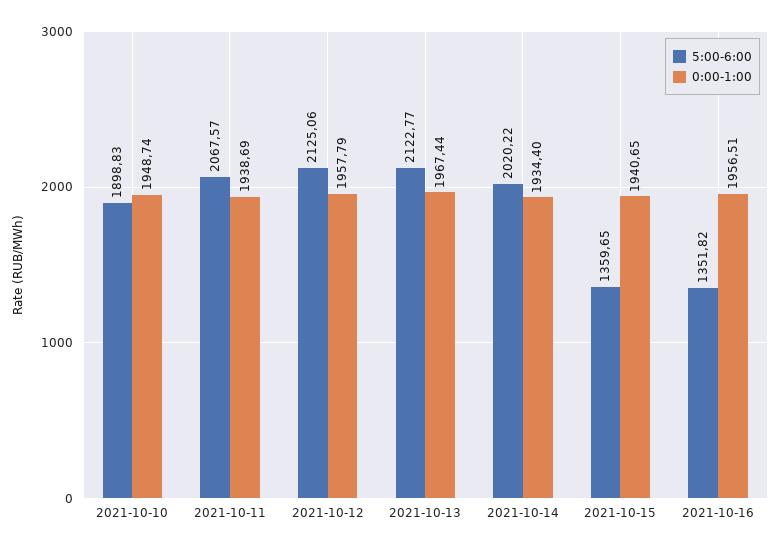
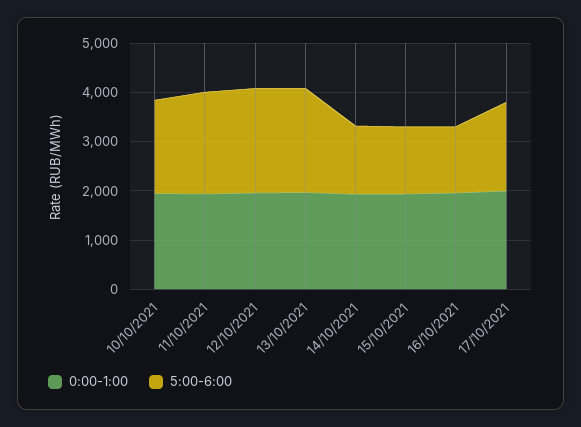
5:00-6:00, 2021-10-14: 2020.22 -> 1400
0:00-1:00, 17/10/2021: none -> 2000
5:00-6:00, 17/10/2021: none -> 1800

